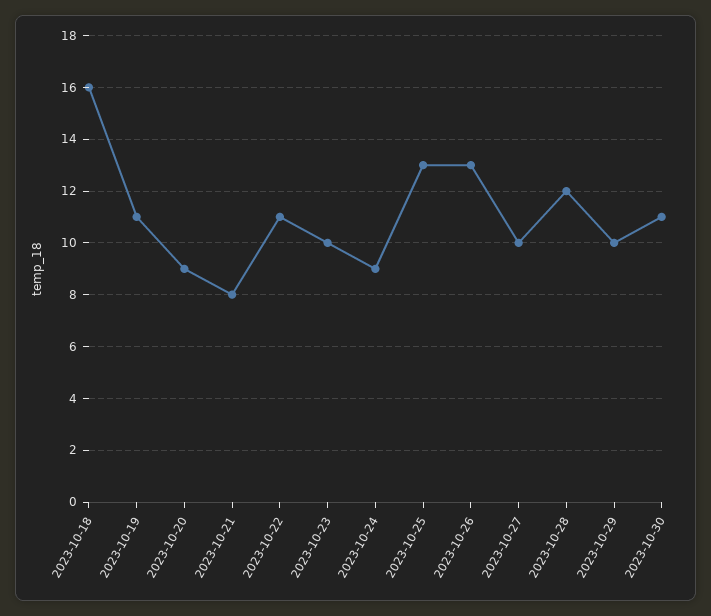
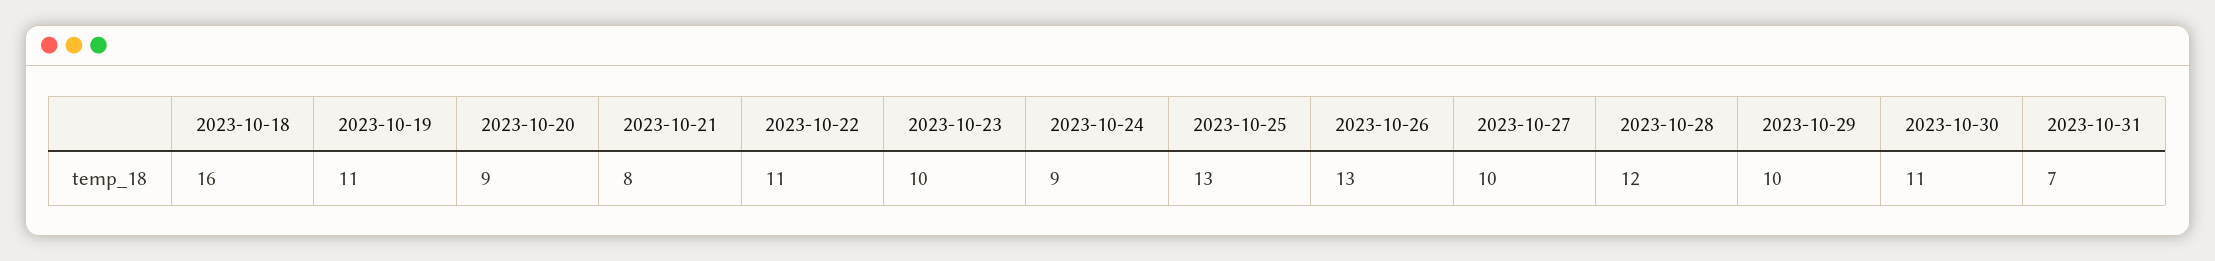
2023-10-31: none -> 7

